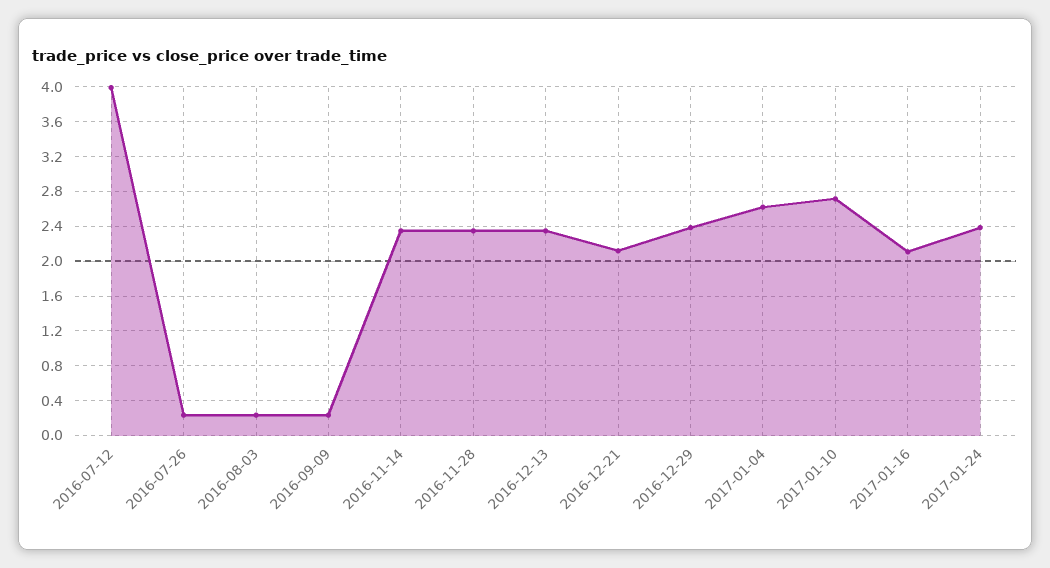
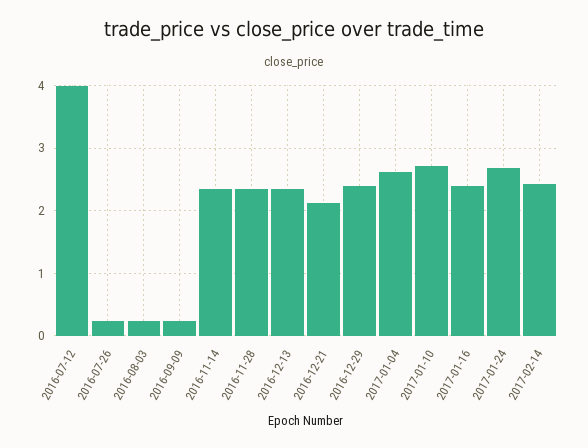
2017-01-16: 2.1 -> 2.4
2017-01-24: 2.4 -> 2.7
2017-02-14: none -> 2.4

